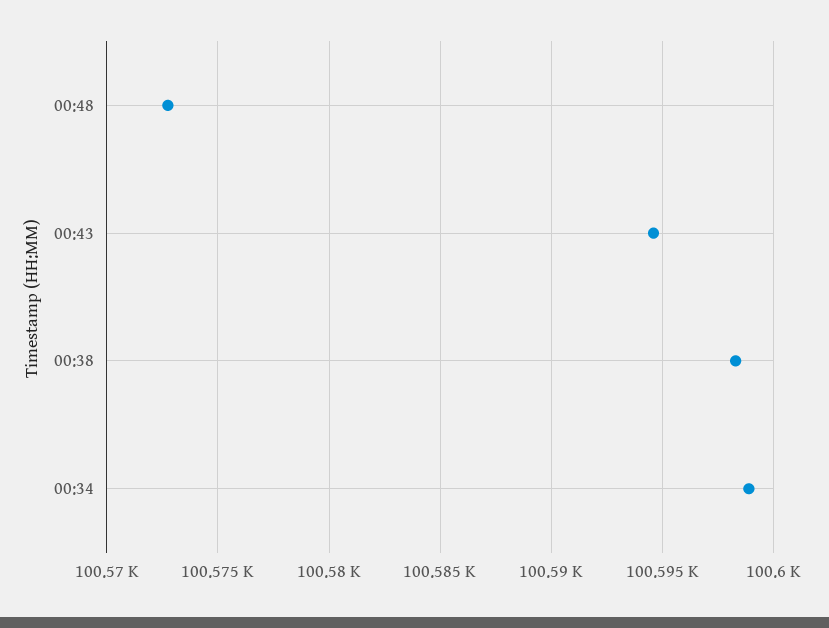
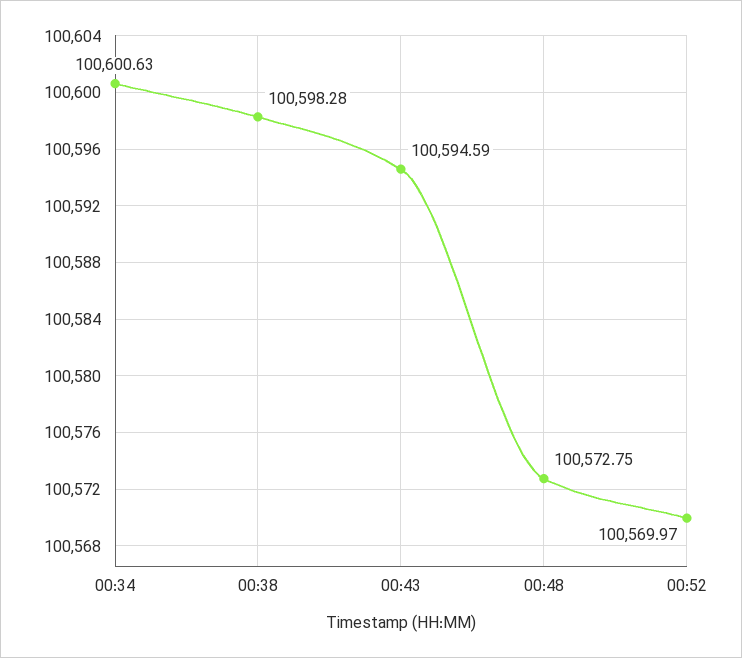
00:34: 100599 -> 100600.63
00:52: none -> 100569.97

